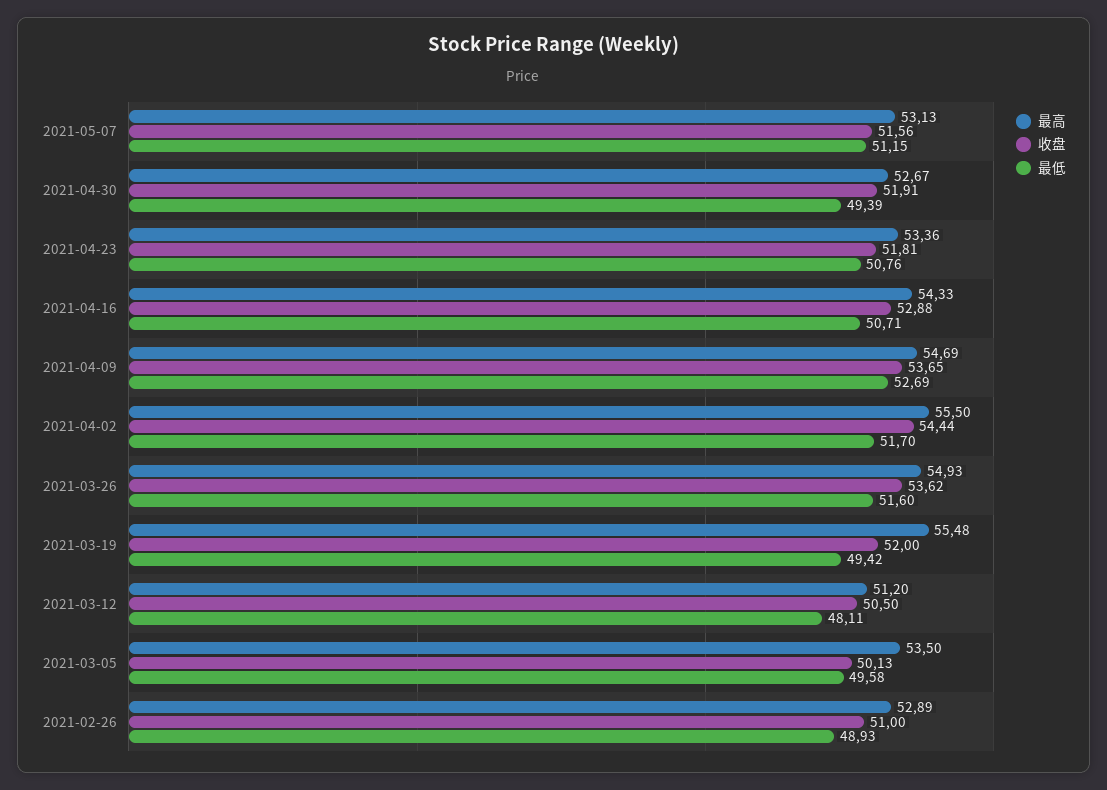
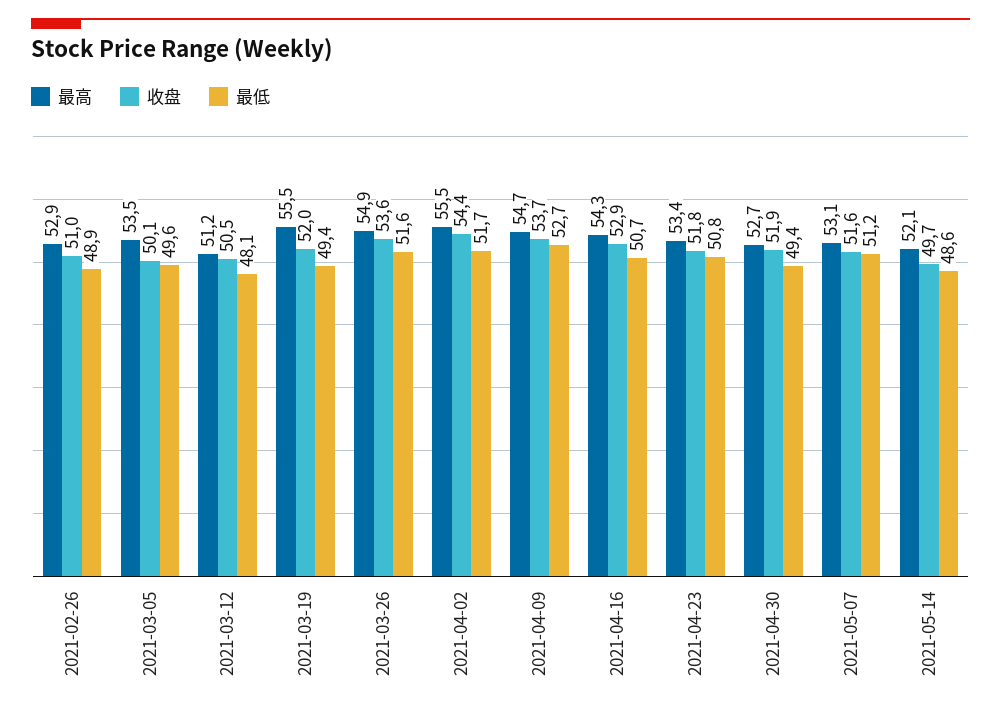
最高, 2021-05-14: none -> 52.1
收盘, 2021-05-14: none -> 49.7
最低, 2021-05-14: none -> 48.6

